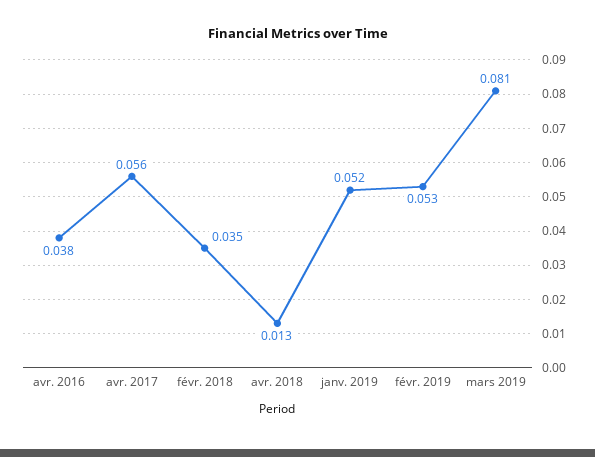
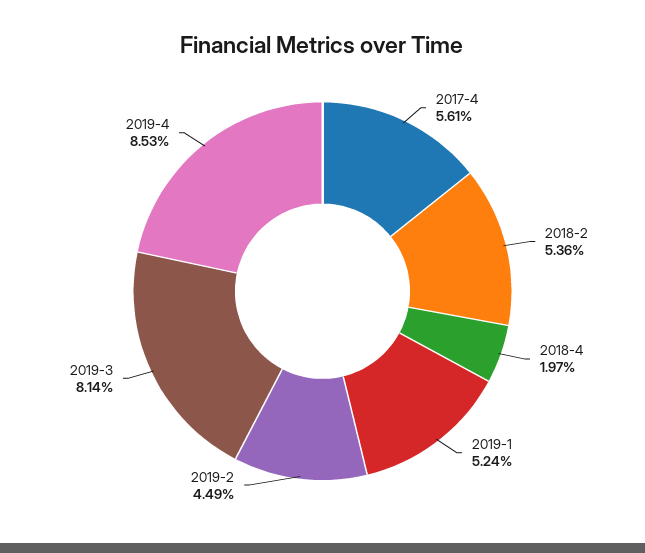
avr. 2016: 0.038 -> none
févr. 2018: 0.035 -> 0.0536
avr. 2018: 0.013 -> 0.0197
févr. 2019: 0.053 -> 0.0449
2019-4: none -> 0.0853

